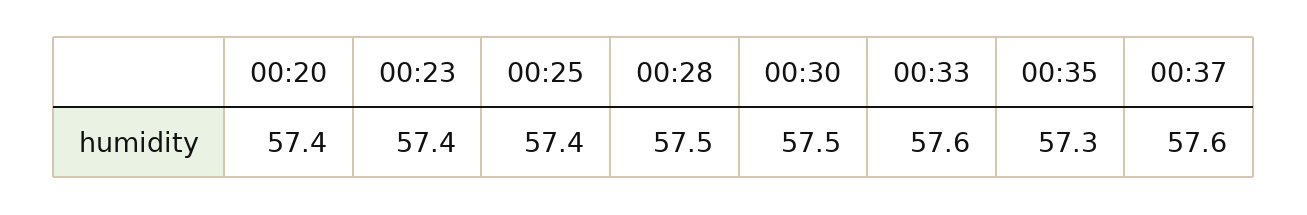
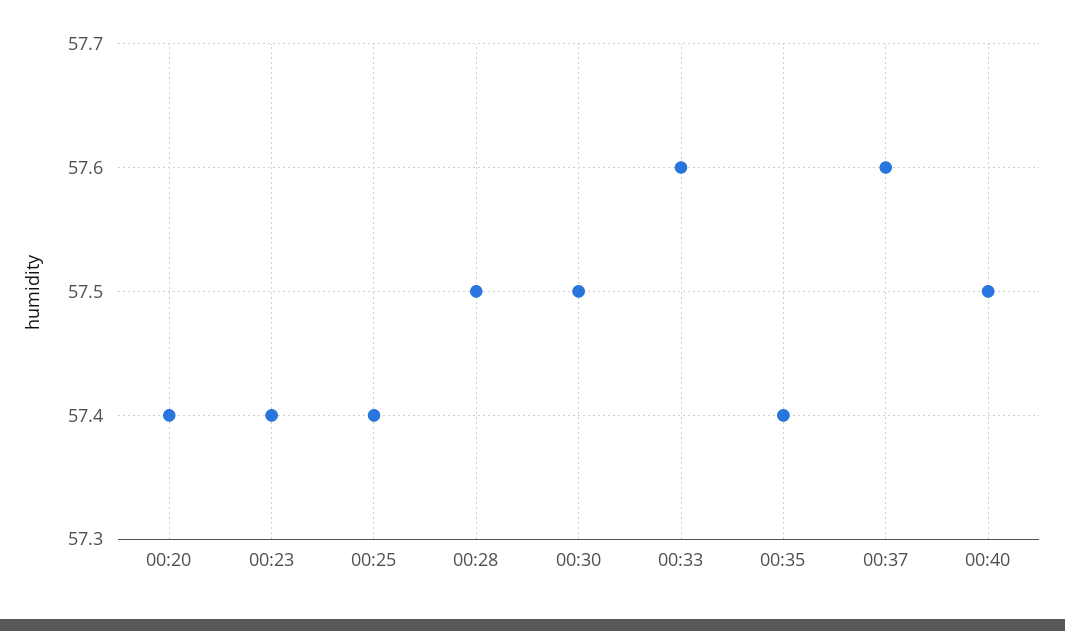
00:35: 57.3 -> 57.4
00:40: none -> 57.5

